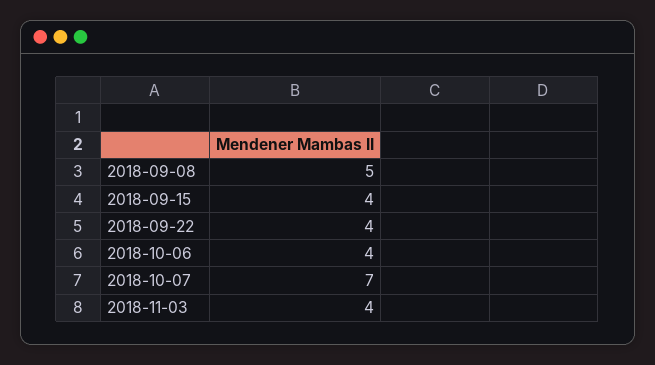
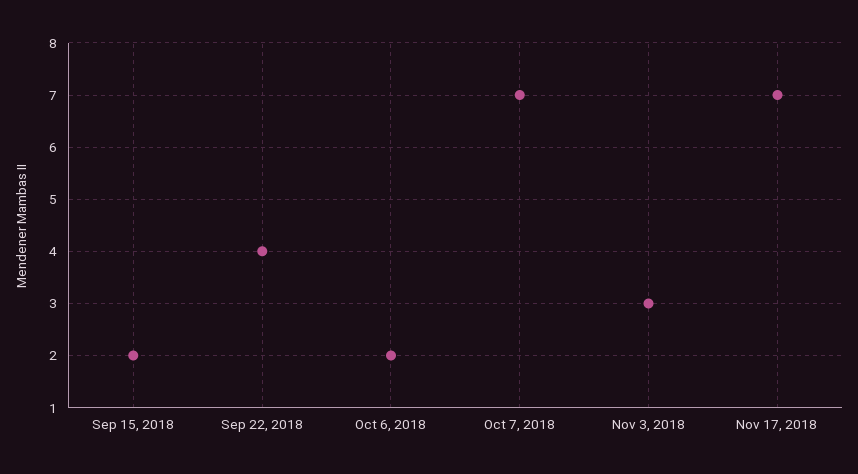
2018-09-08: 5 -> none
2018-09-15: 4 -> 2
2018-10-06: 4 -> 2
2018-11-03: 4 -> 3
Nov 17, 2018: none -> 7

